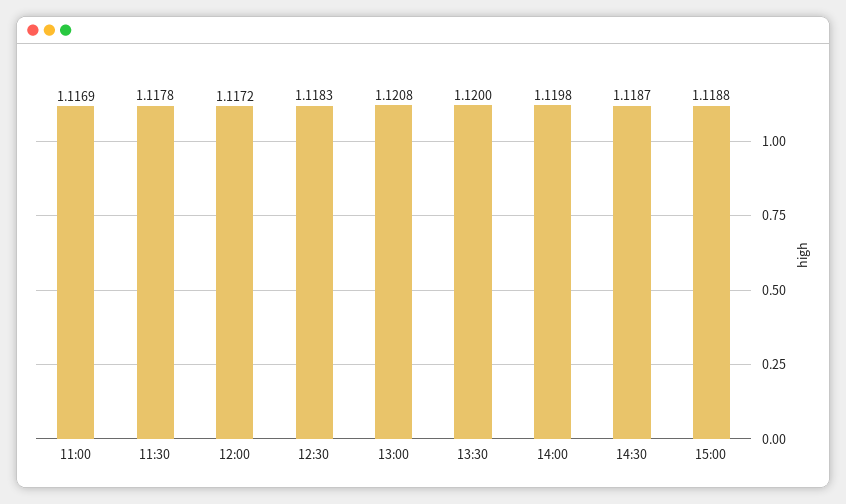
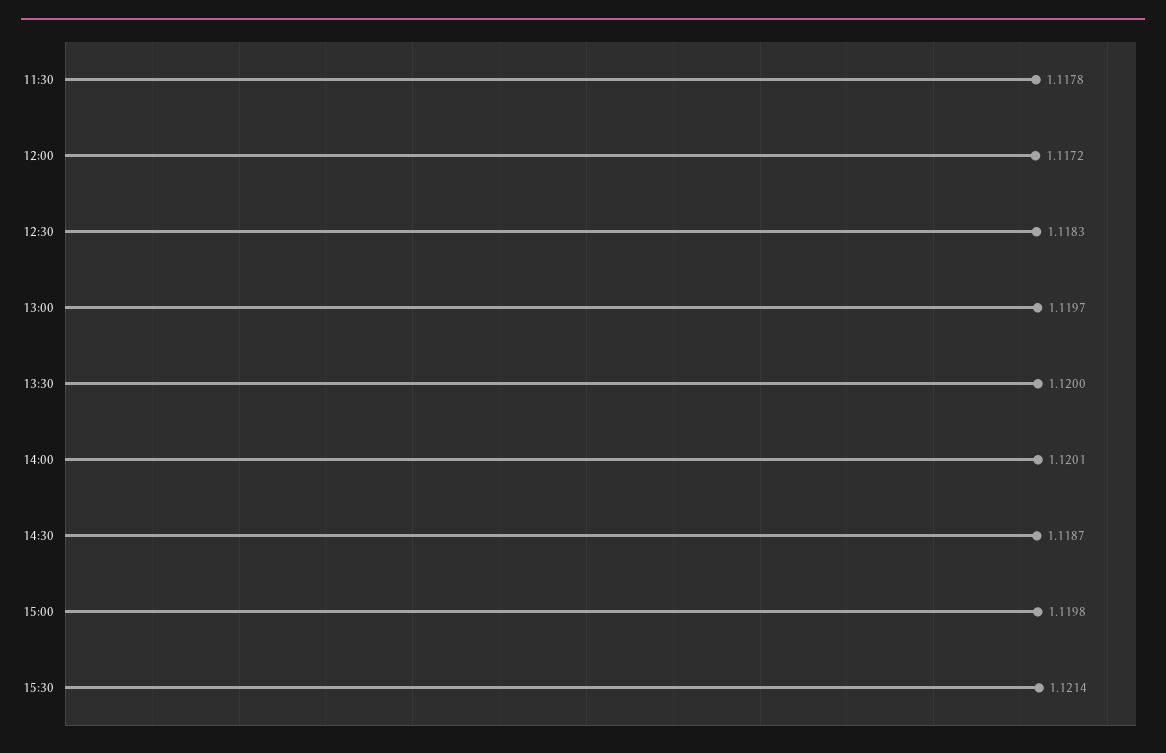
11:00: 1.1169 -> none
13:00: 1.1208 -> 1.1197
14:00: 1.1198 -> 1.1201
15:00: 1.1188 -> 1.1198
15:30: none -> 1.1214

